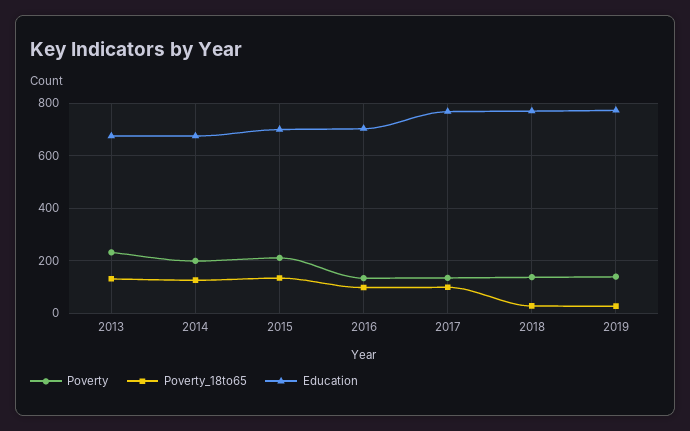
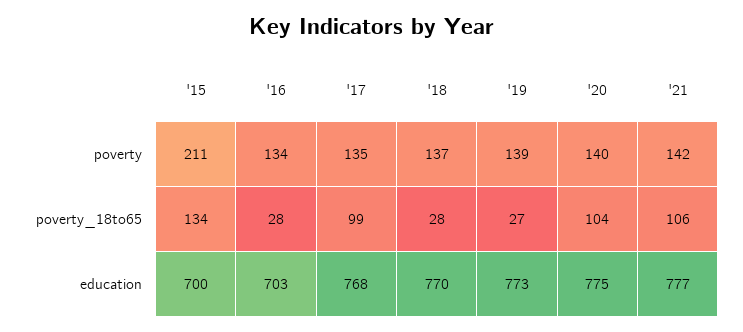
Poverty, 2013: 225 -> none
Poverty_18to65, 2013: 125 -> none
Education, 2013: 675 -> none
Poverty, 2014: 200 -> none
Poverty_18to65, 2014: 125 -> none
Education, 2014: 675 -> none
Poverty_18to65, 2016: 100 -> 28
Poverty, '20: none -> 140
Poverty, '21: none -> 142
Poverty_18to65, '20: none -> 104
Poverty_18to65, '21: none -> 106
Education, '20: none -> 775
Education, '21: none -> 777

